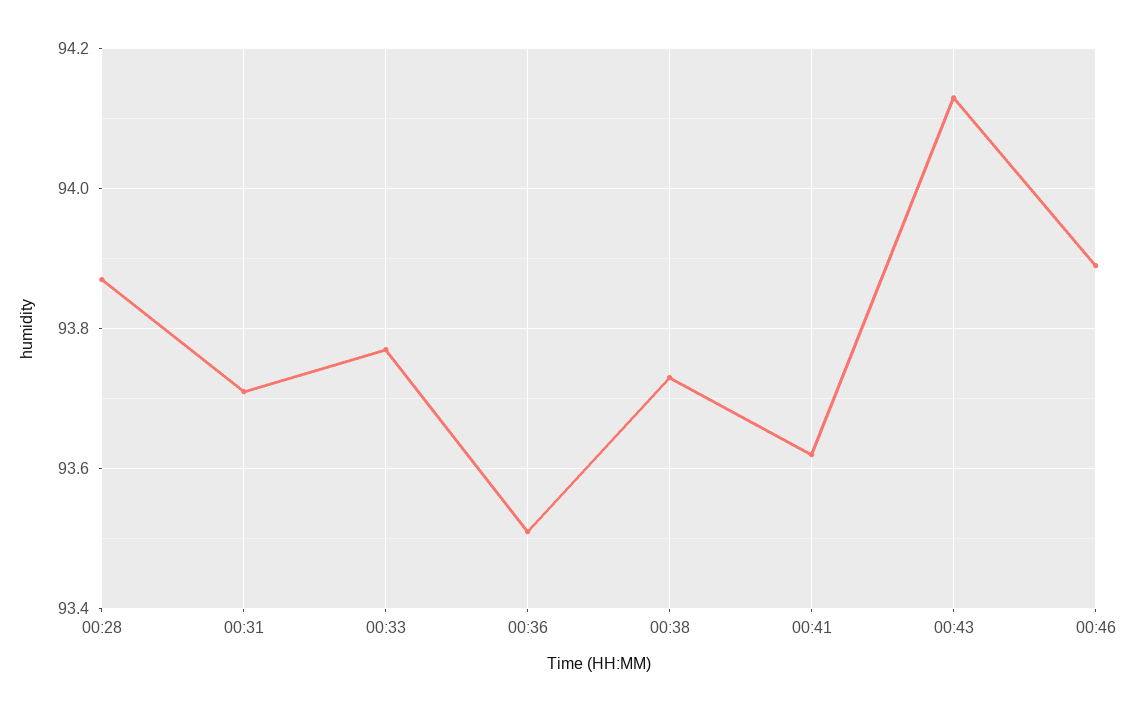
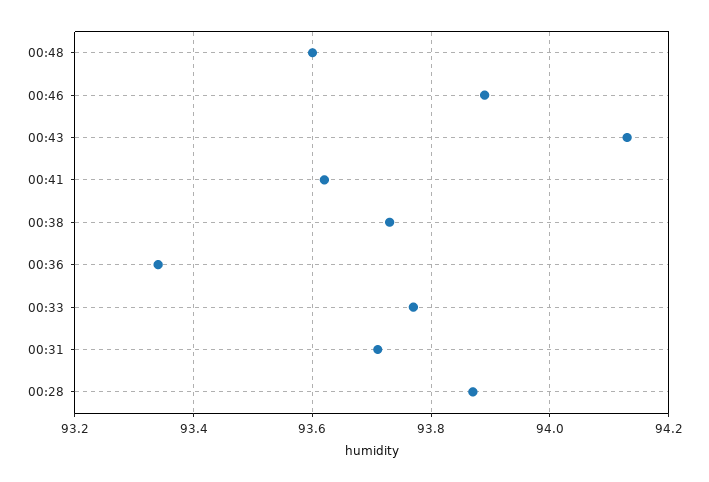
00:36: 93.5 -> 93.35
00:48: none -> 93.6

